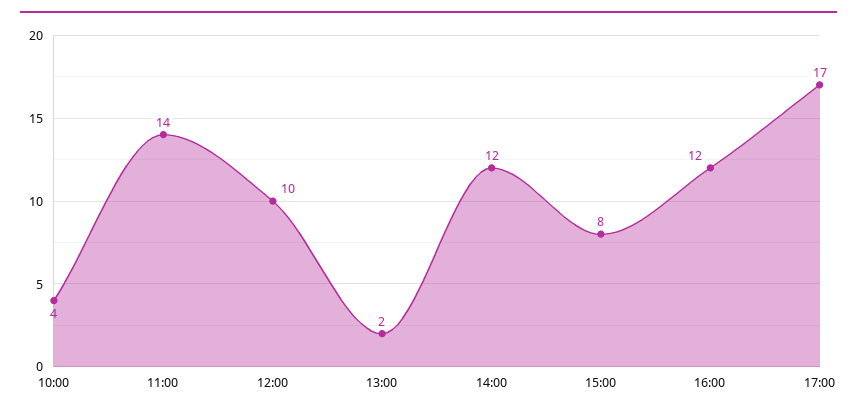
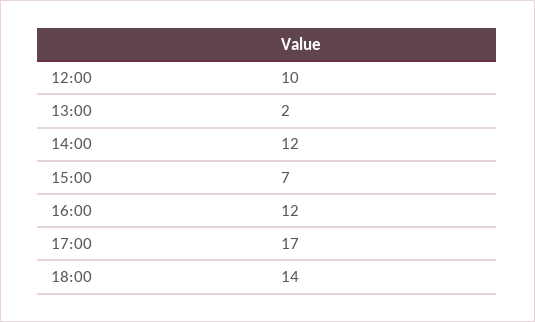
10:00: 4 -> none
11:00: 14 -> none
15:00: 8 -> 7
18:00: none -> 14

